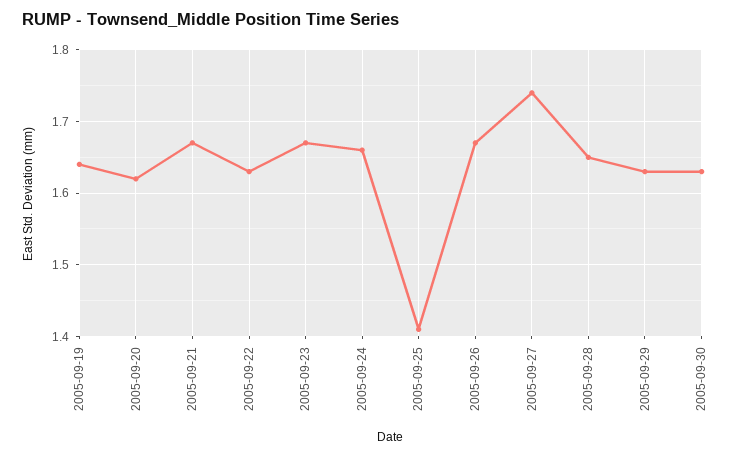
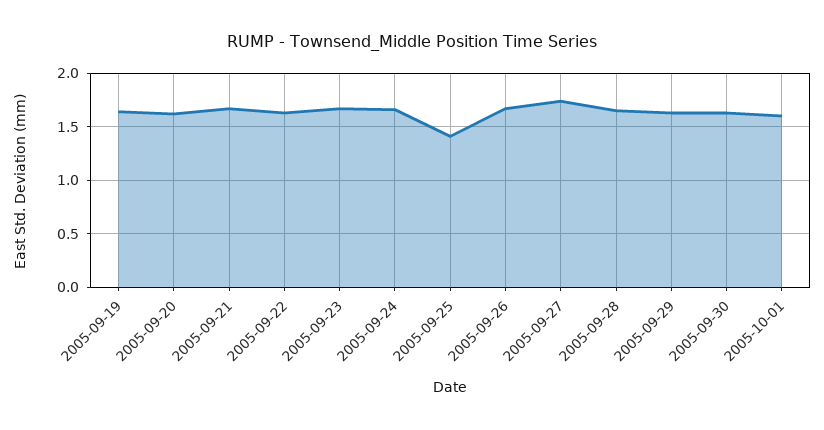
2005-10-01: none -> 1.6

